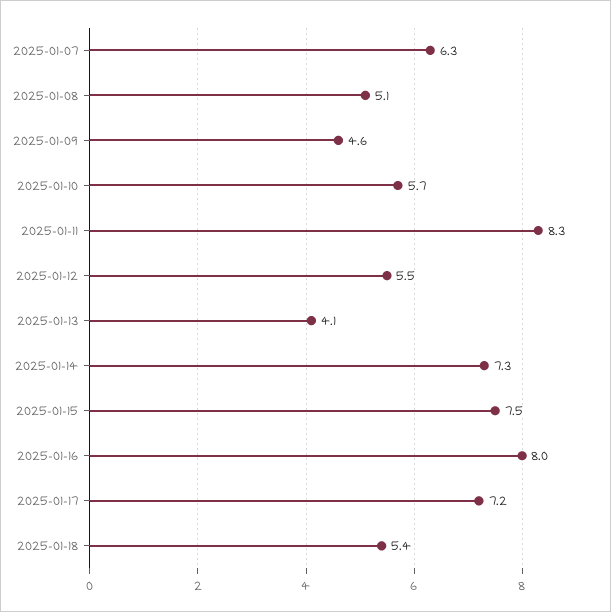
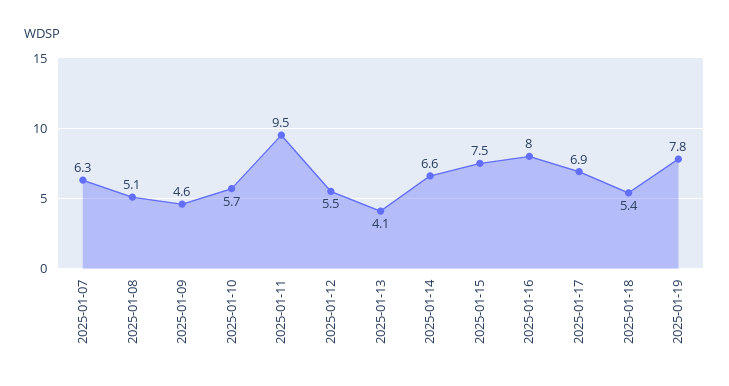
2025-01-11: 8.3 -> 9.5
2025-01-14: 7.3 -> 6.6
2025-01-17: 7.2 -> 6.9
2025-01-19: none -> 7.8

